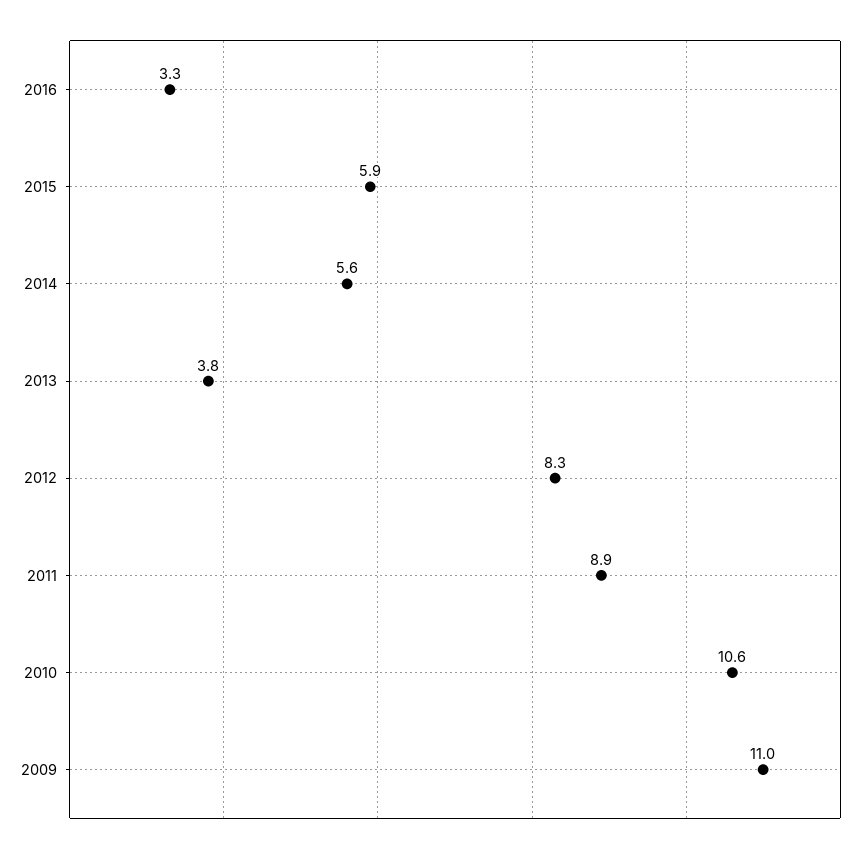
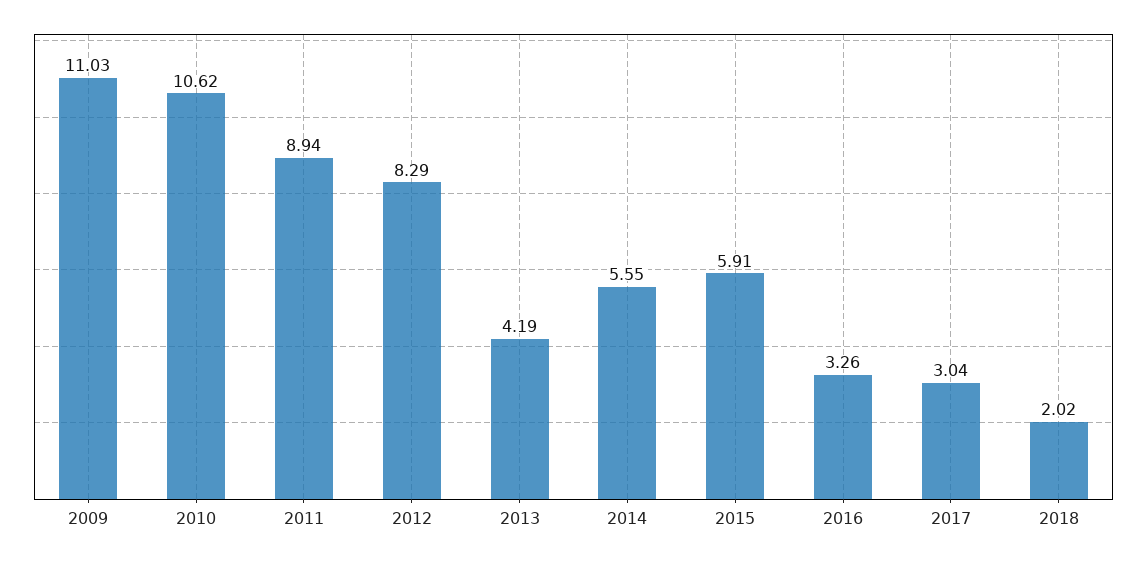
2013: 3.8 -> 4.19
2017: none -> 3.04
2018: none -> 2.02

